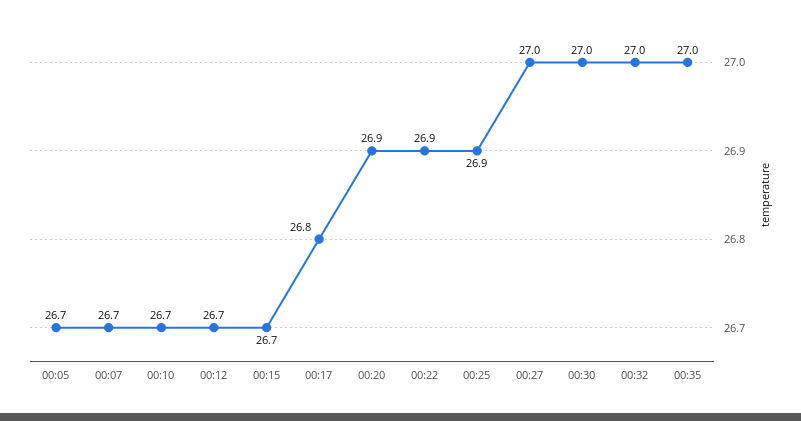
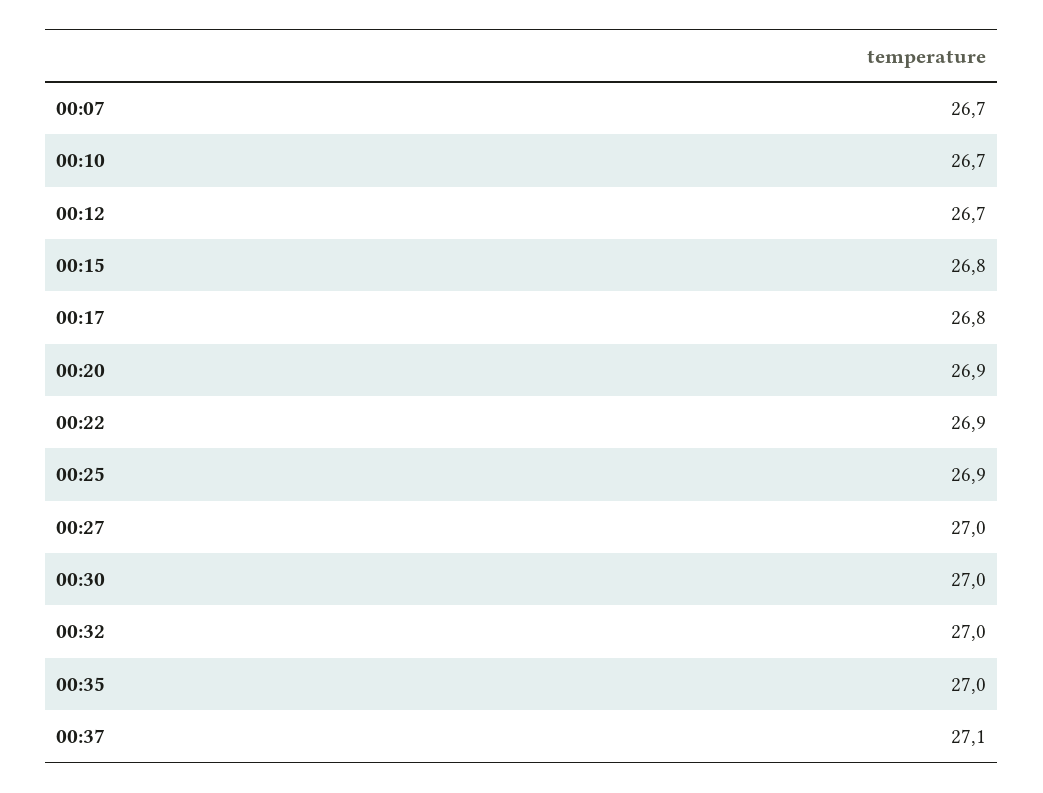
00:05: 26.7 -> none
00:15: 26.7 -> 26.8
00:37: none -> 27.1

